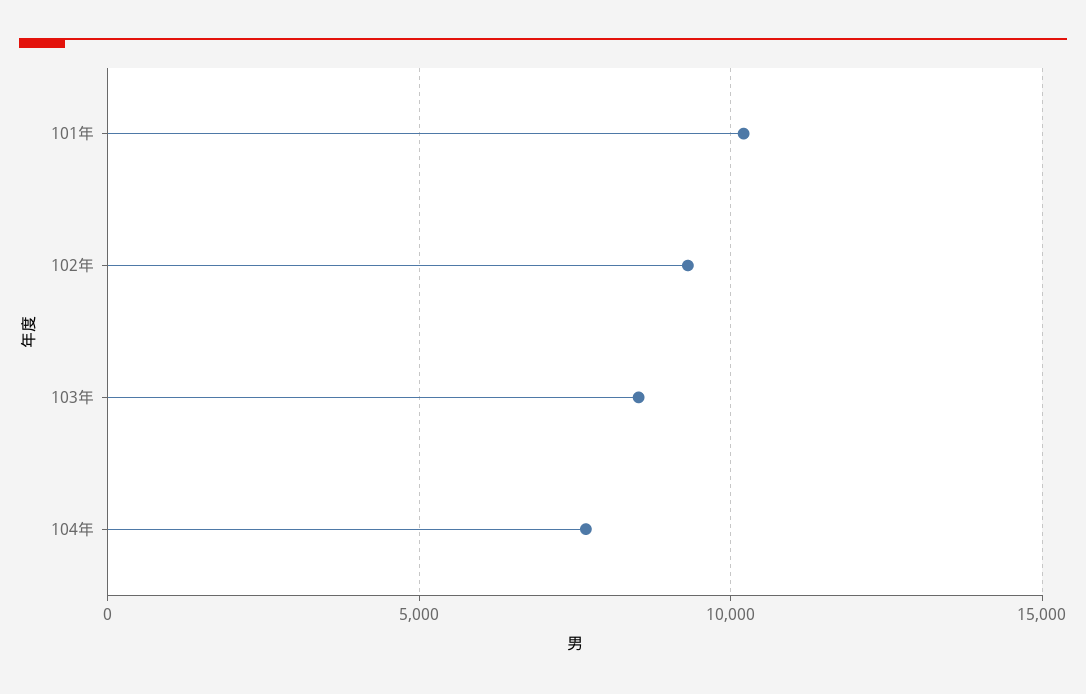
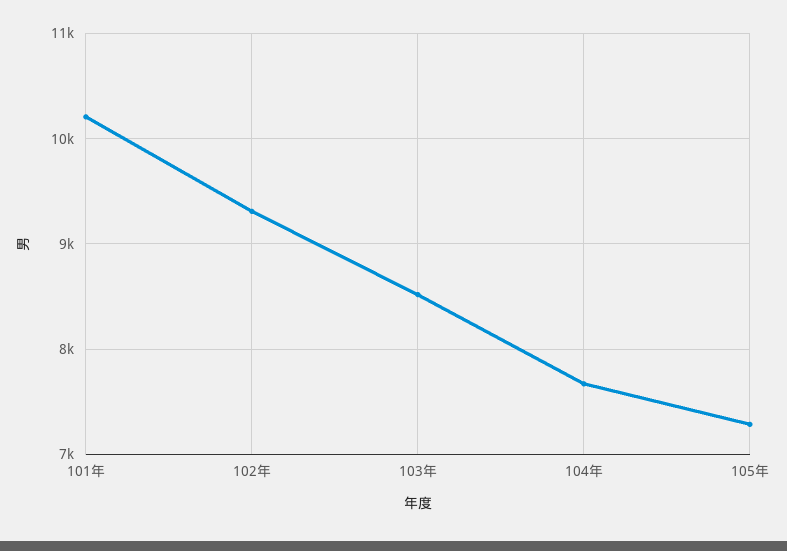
105年: none -> 7300

